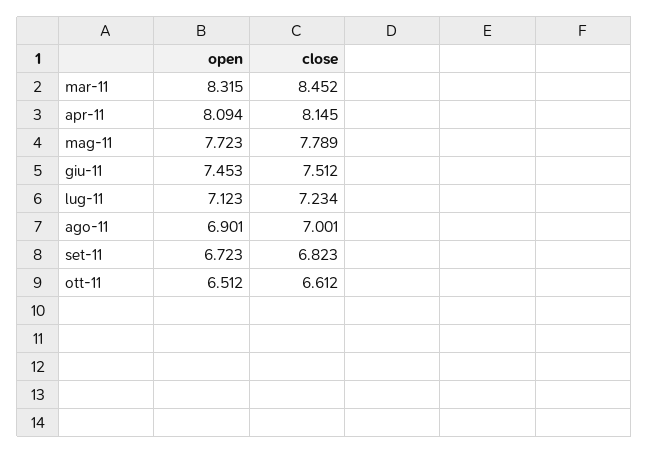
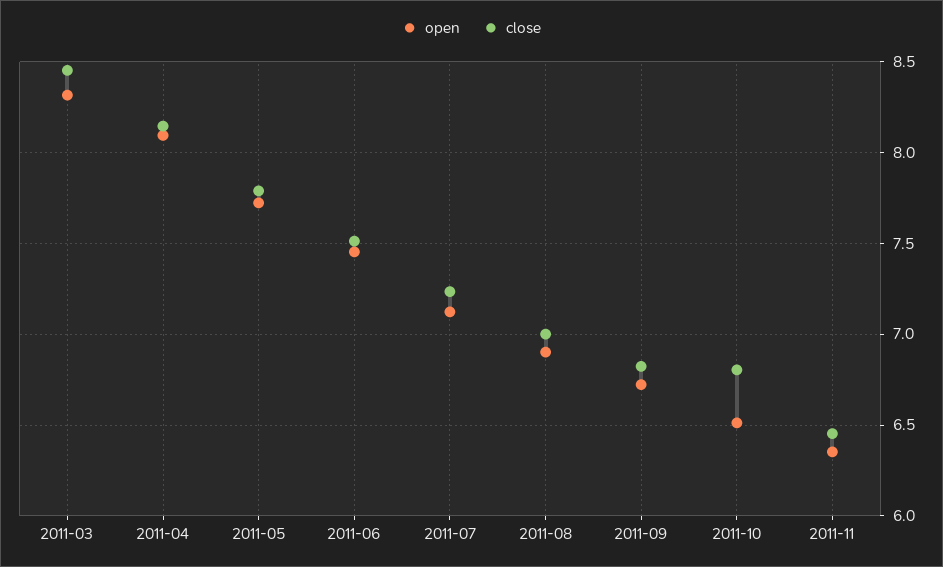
close, ott-11: 6.612 -> 6.8
open, 2011-11: none -> 6.35
close, 2011-11: none -> 6.45

